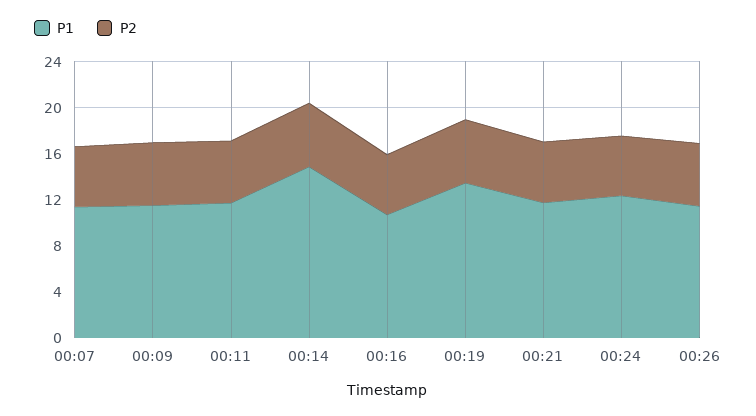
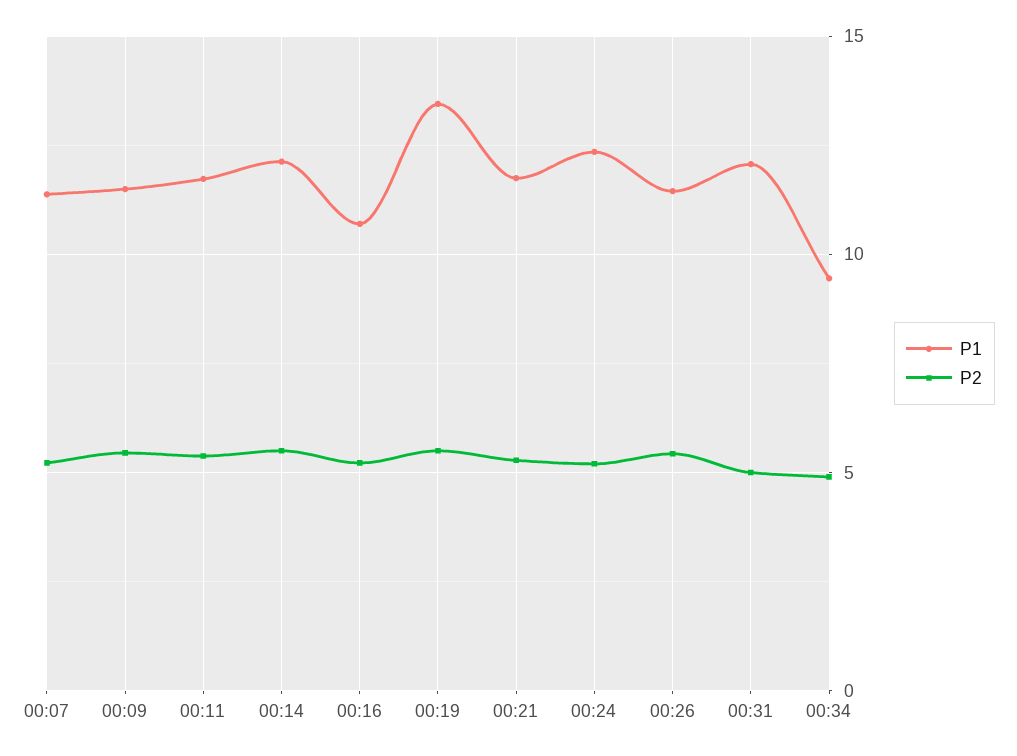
P1, 00:14: 15 -> 12
P1, 00:31: none -> 12
P2, 00:31: none -> 5
P1, 00:34: none -> 9.5
P2, 00:34: none -> 5

